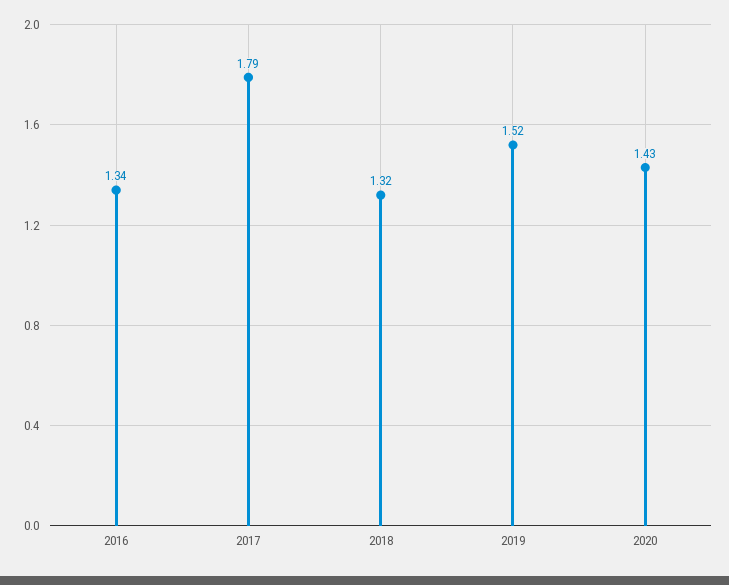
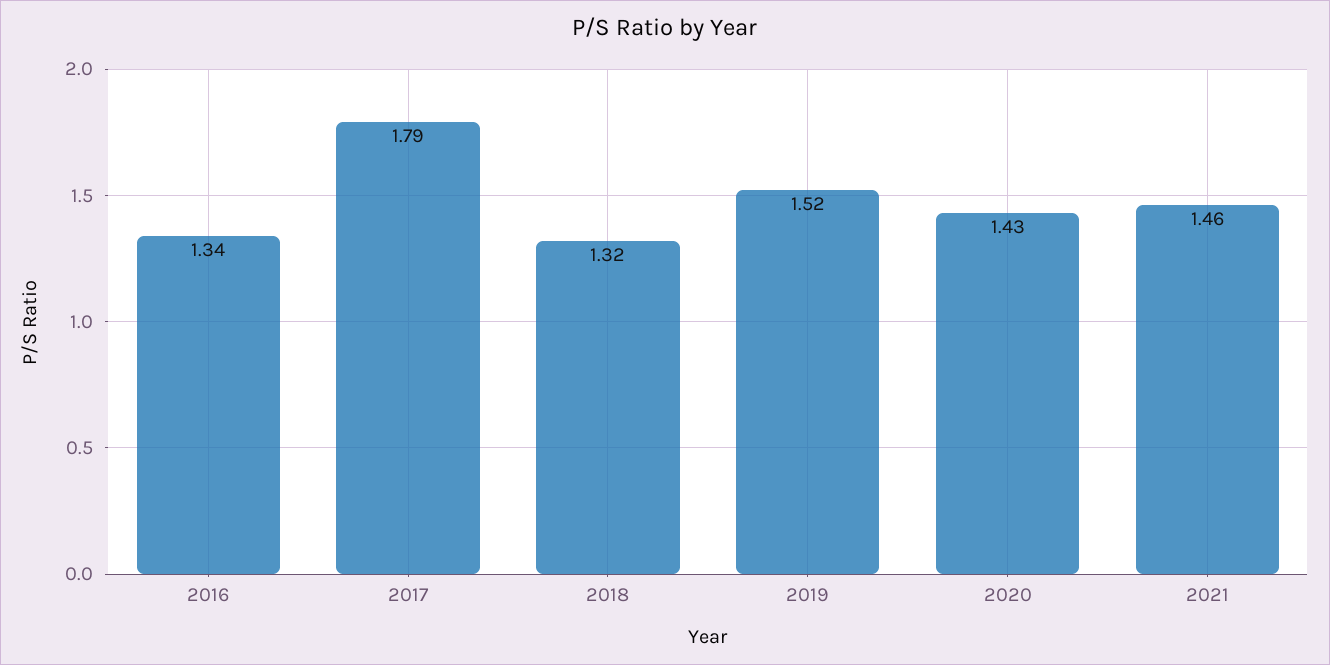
2021: none -> 1.46

